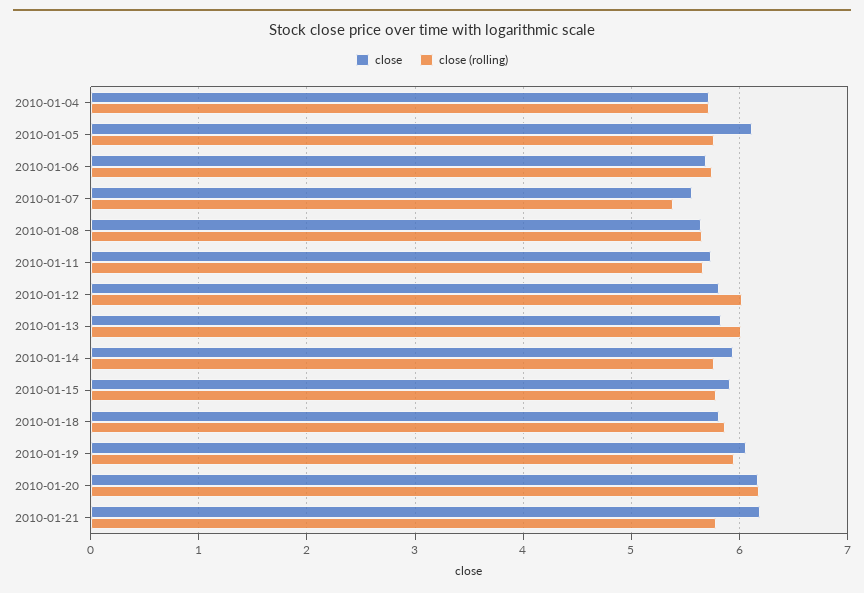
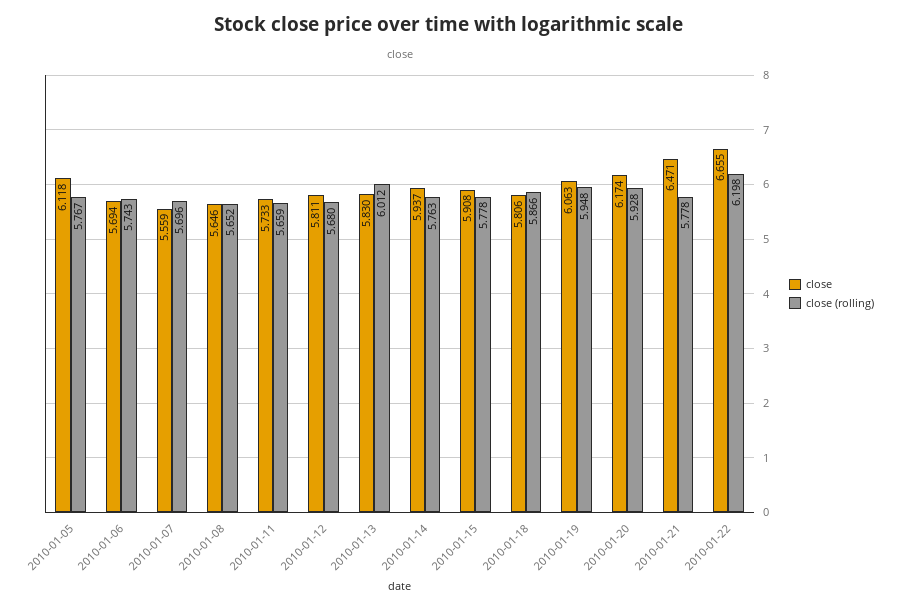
close, 2010-01-04: 5.7 -> none
close (rolling), 2010-01-04: 5.7 -> none
close (rolling), 2010-01-07: 5.4 -> 5.696
close (rolling), 2010-01-12: 6 -> 5.68
close (rolling), 2010-01-20: 6.2 -> 5.928
close, 2010-01-21: 6.2 -> 6.471
close, 2010-01-22: none -> 6.655
close (rolling), 2010-01-22: none -> 6.198

